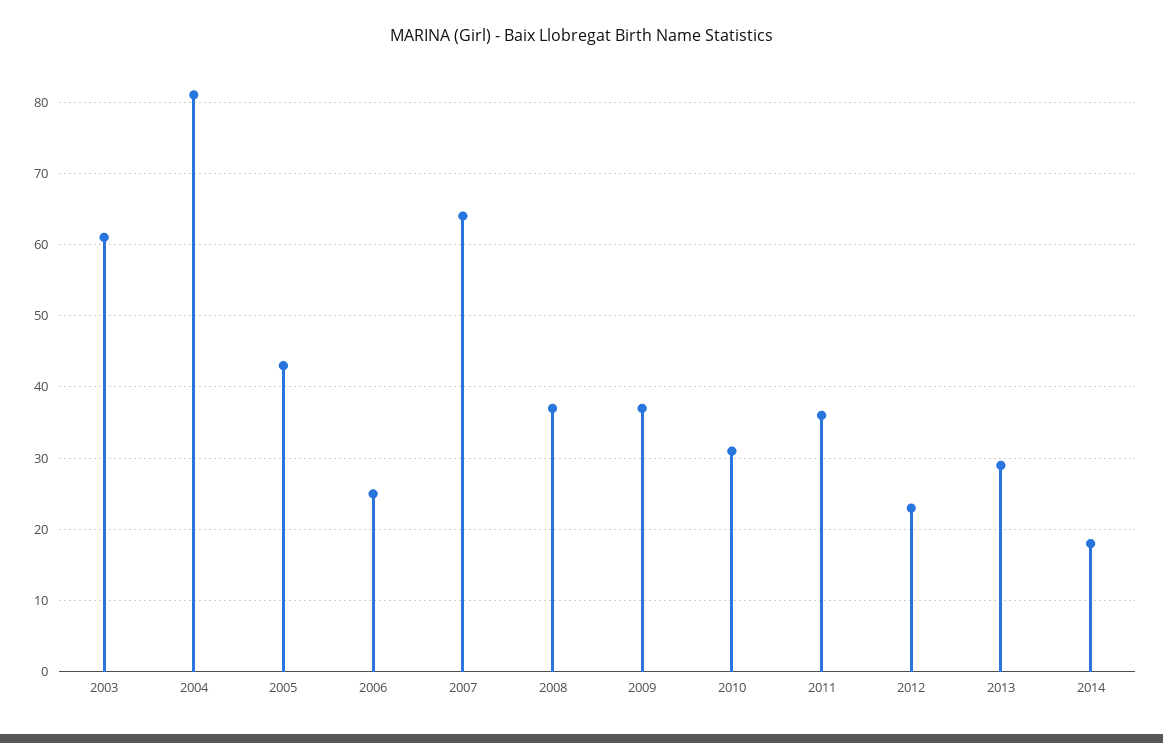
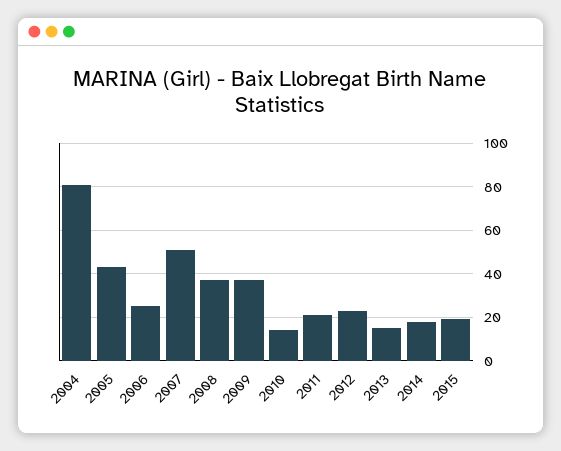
2003: 61 -> none
2007: 64 -> 50
2010: 31 -> 15
2011: 36 -> 20
2013: 29 -> 15
2015: none -> 20

